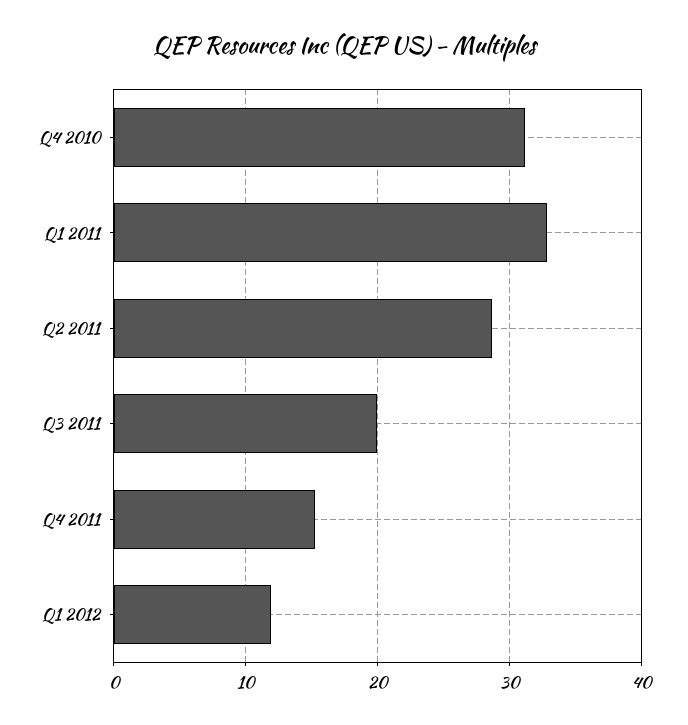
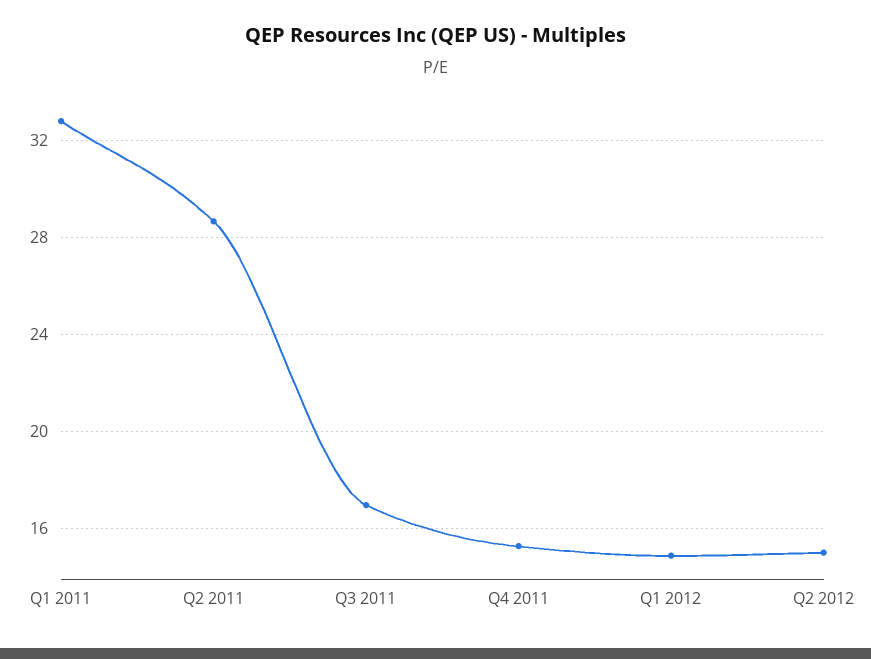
Q4 2010: 31 -> none
Q3 2011: 20 -> 17
Q1 2012: 12 -> 15
Q2 2012: none -> 15

